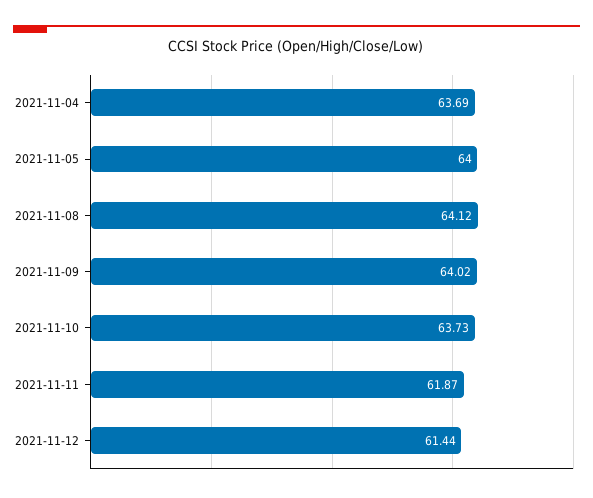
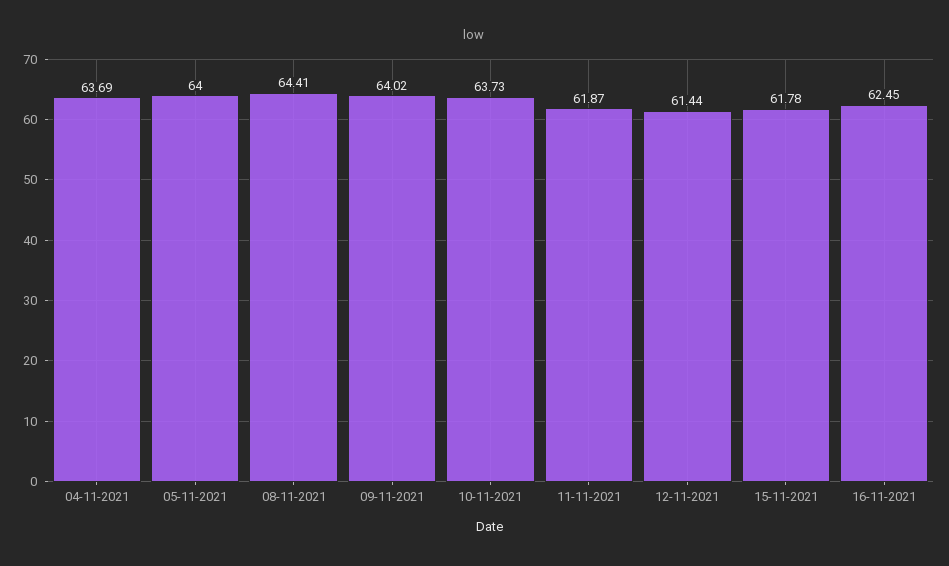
2021-11-08: 64.12 -> 64.41
15-11-2021: none -> 61.78
16-11-2021: none -> 62.45

